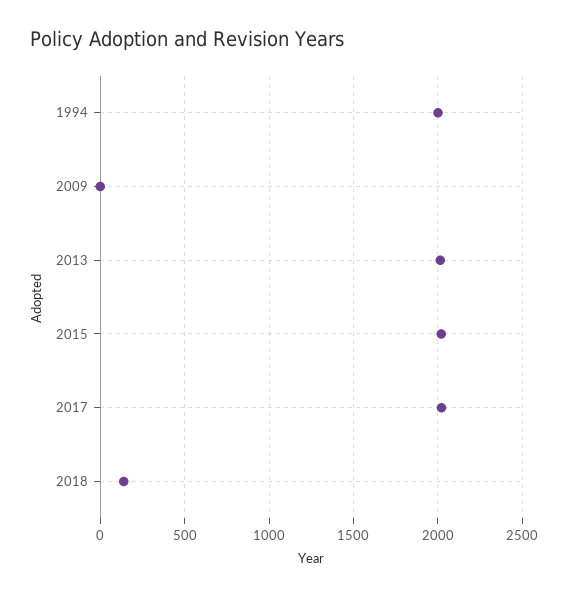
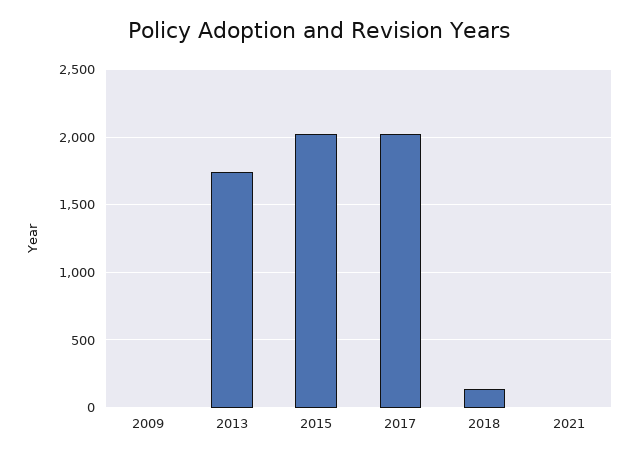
1994: 2000 -> none
2013: 2000 -> 1750
2021: none -> 0

